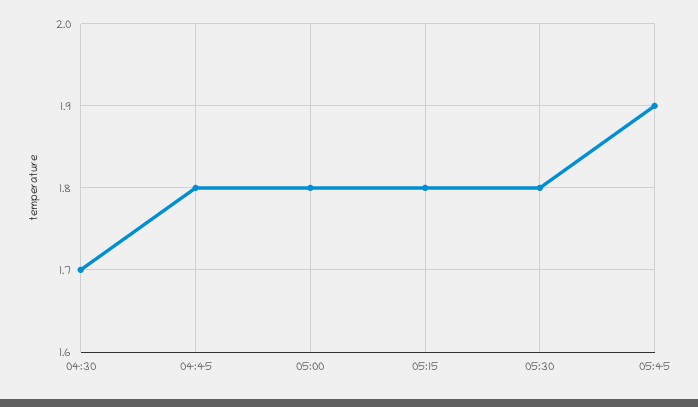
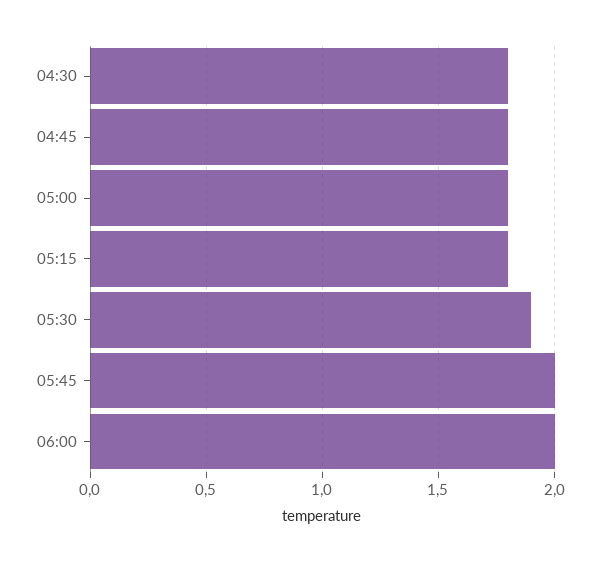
04:30: 1.7 -> 1.8
05:30: 1.8 -> 1.9
05:45: 1.9 -> 2
06:00: none -> 2

